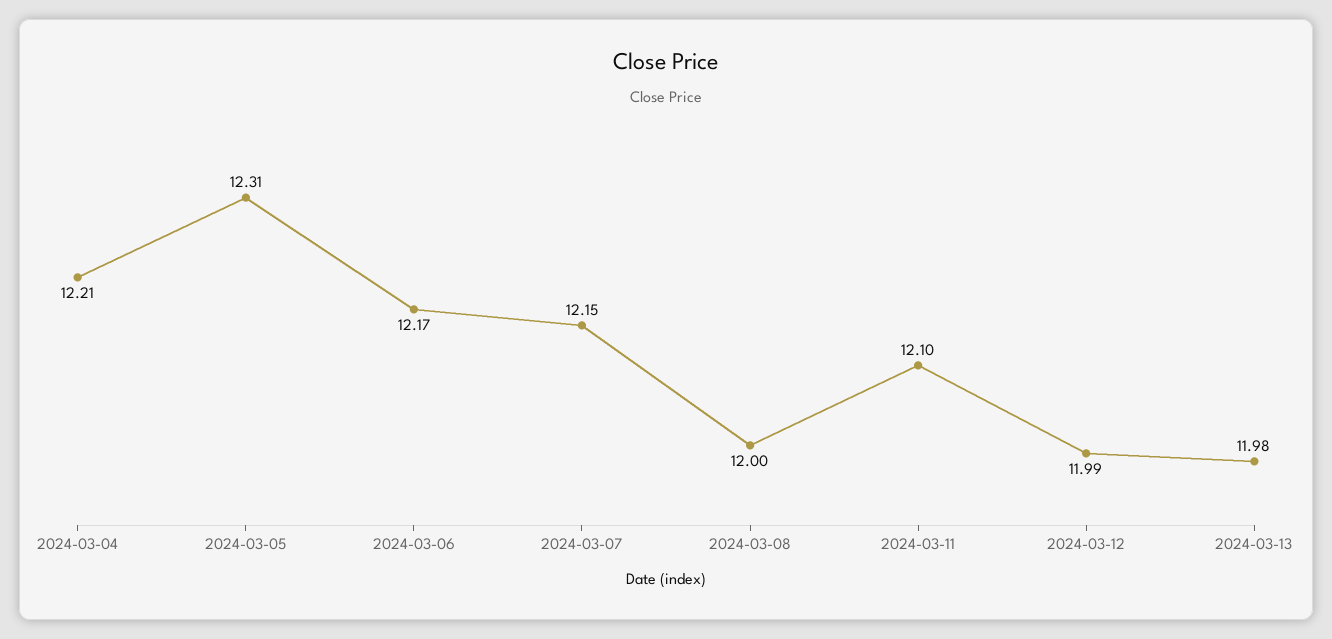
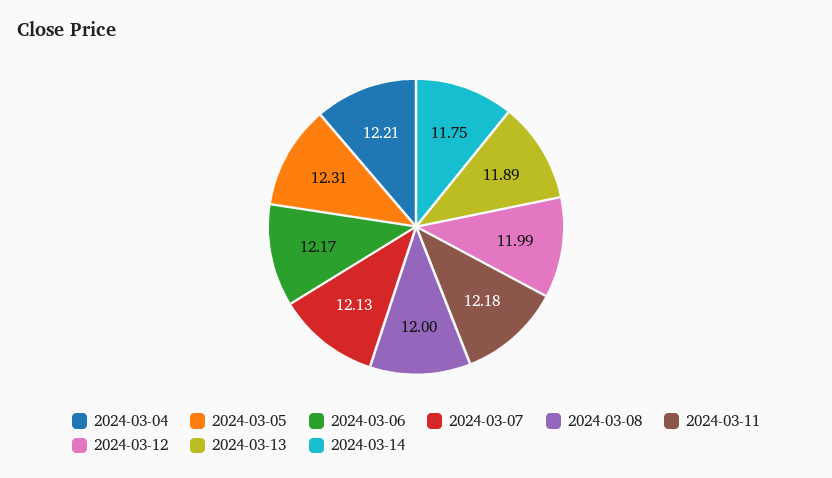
2024-03-07: 12.15 -> 12.13
2024-03-11: 12.1 -> 12.18
2024-03-13: 11.98 -> 11.89
2024-03-14: none -> 11.75

